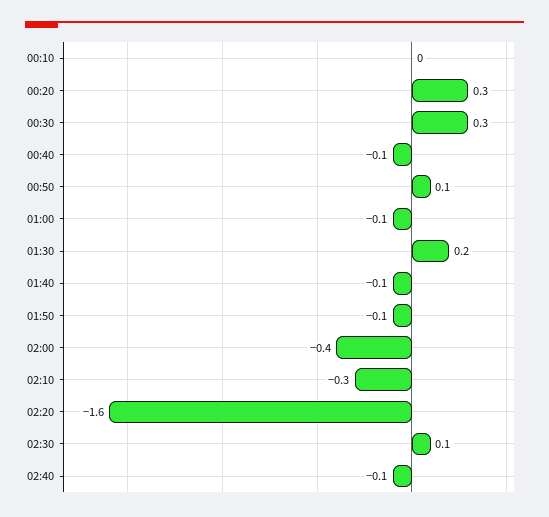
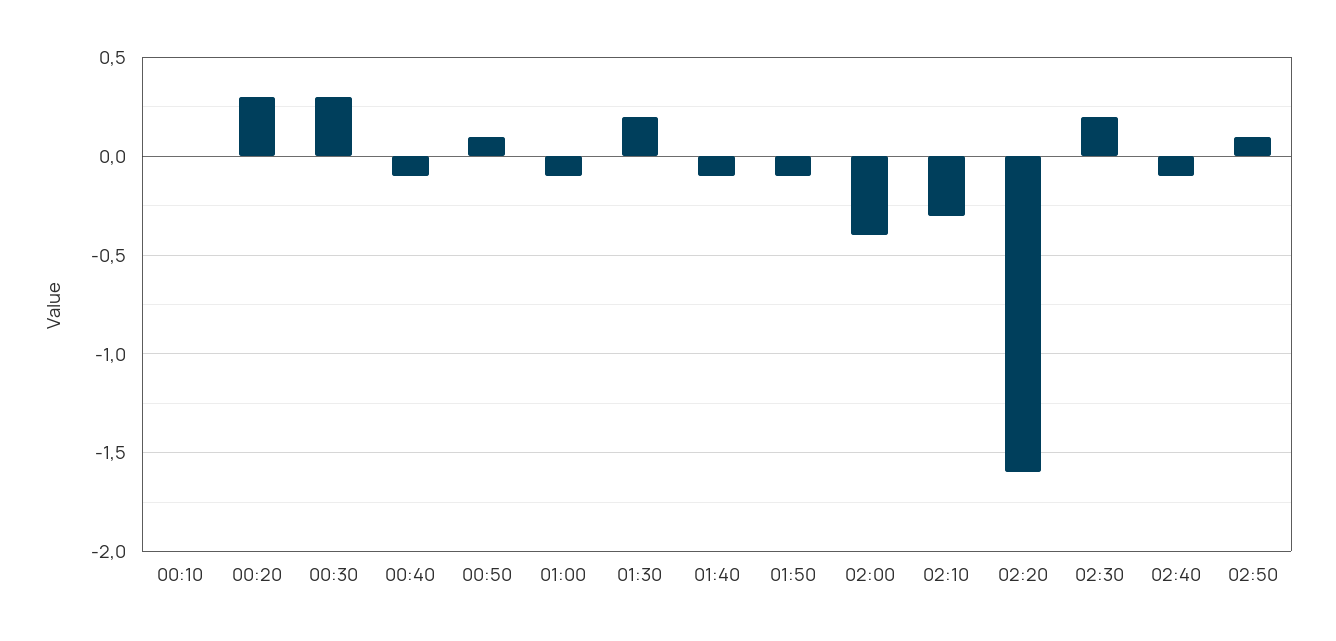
02:30: 0.1 -> 0.2
02:50: none -> 0.1

